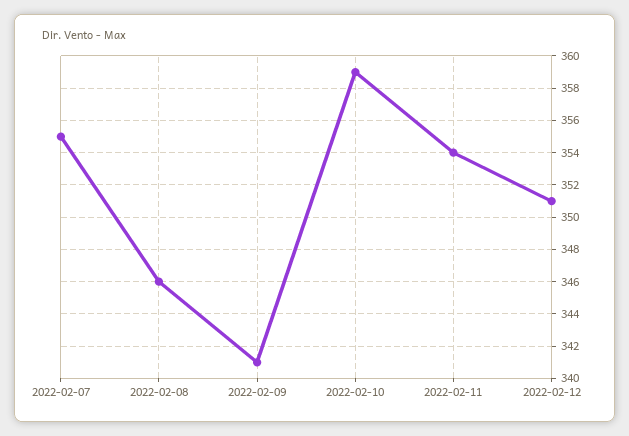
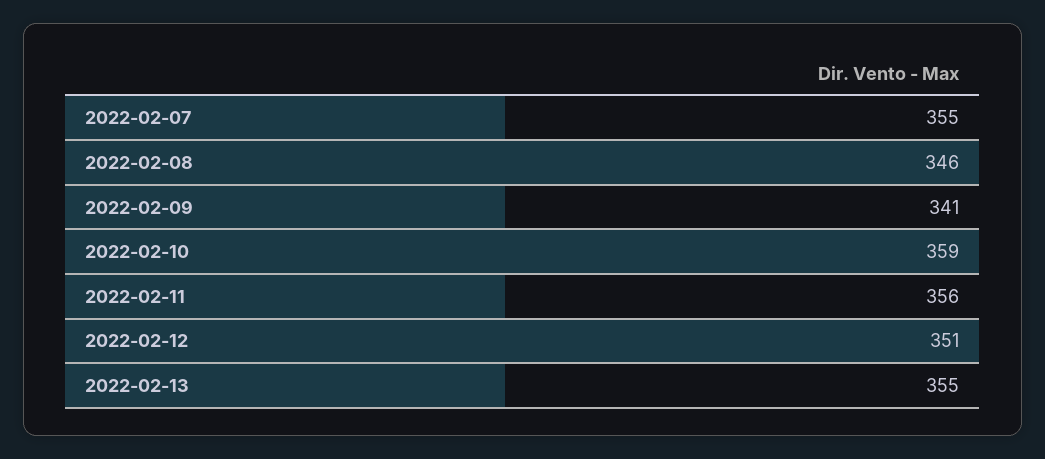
2022-02-11: 354 -> 356
2022-02-13: none -> 355

